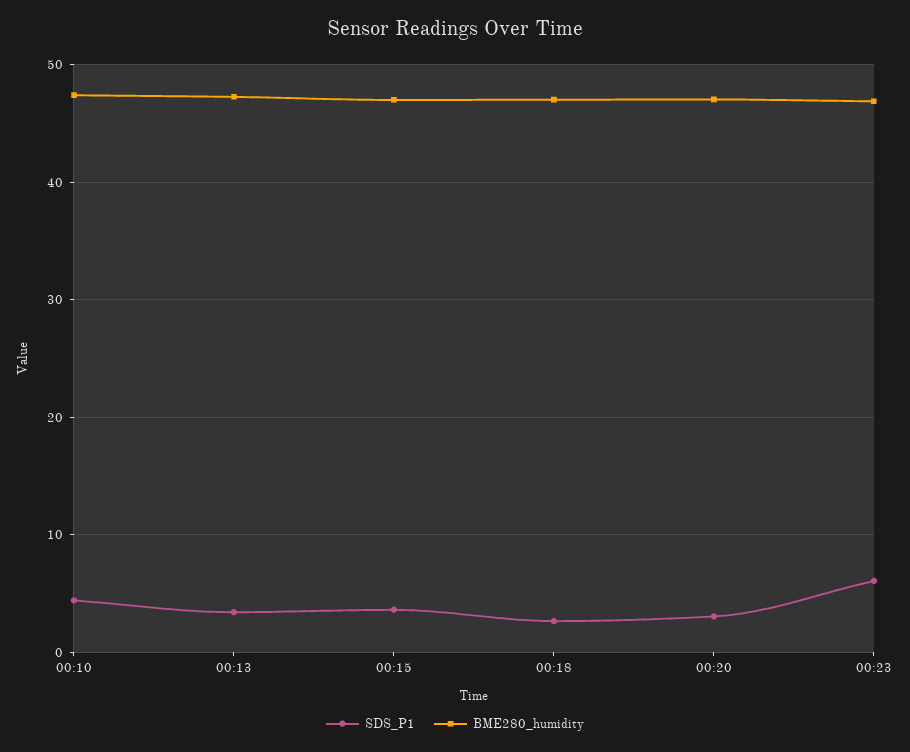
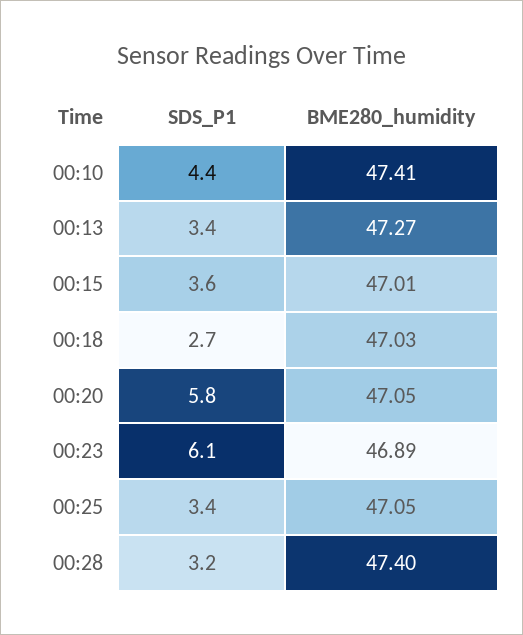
SDS_P1, 00:20: 3 -> 5.8
SDS_P1, 00:25: none -> 3.4
BME280_humidity, 00:25: none -> 47.05
SDS_P1, 00:28: none -> 3.2
BME280_humidity, 00:28: none -> 47.4

